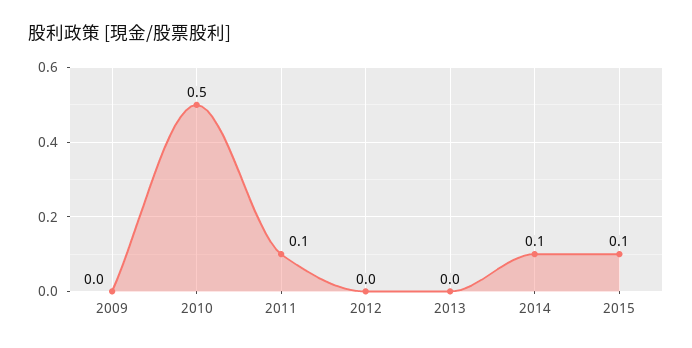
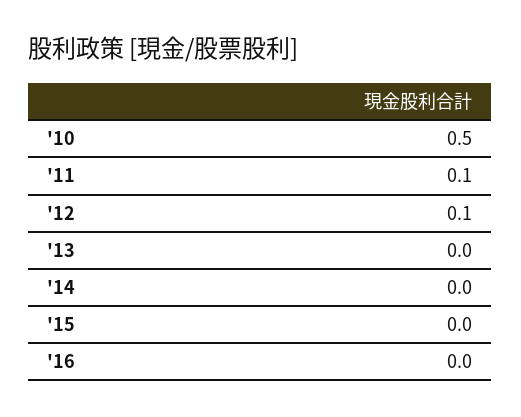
2009: 0 -> none
2012: 0 -> 0.1
2014: 0.1 -> 0
2015: 0.1 -> 0
'16: none -> 0

